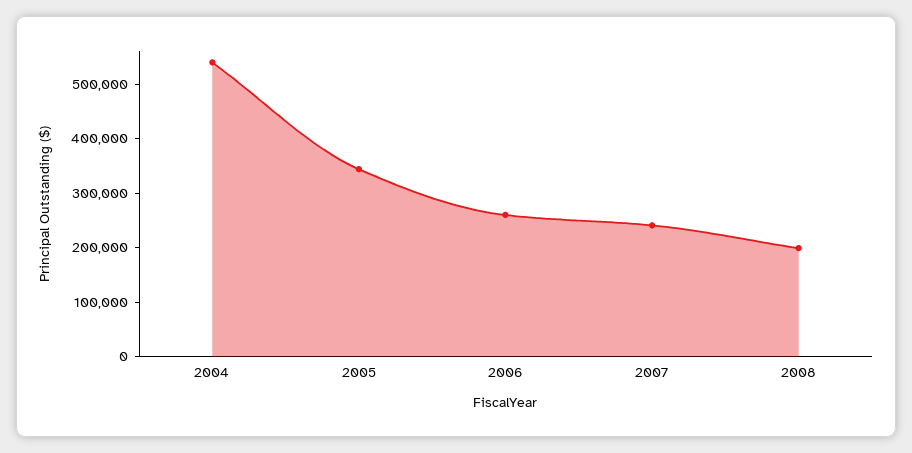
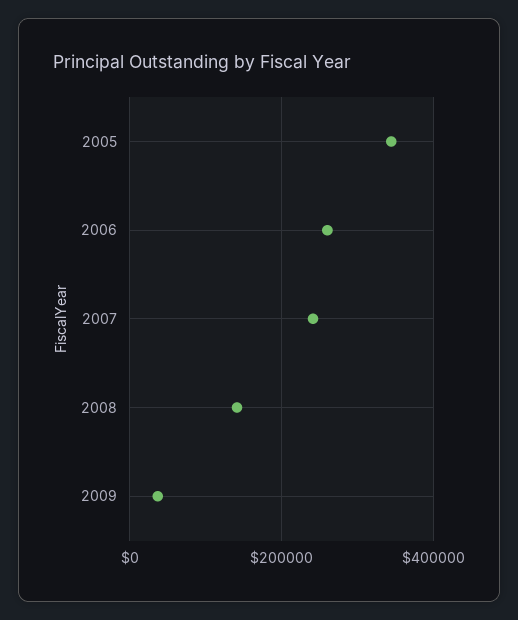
2004: 540000 -> none
2008: 200000 -> 140000
2009: none -> 40000

